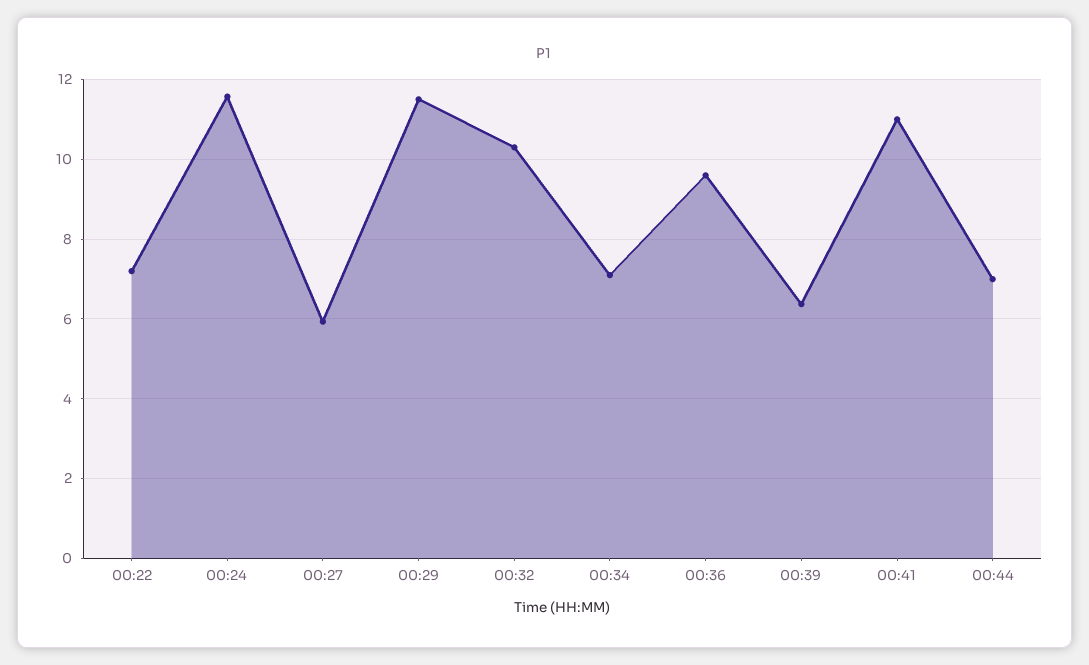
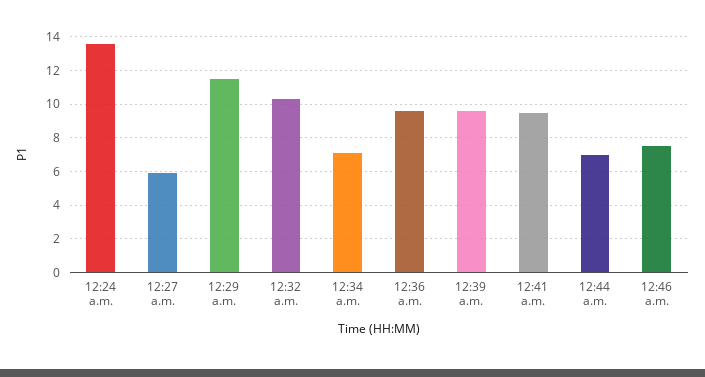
00:22: 7.2 -> none
00:24: 11.6 -> 13.5
00:39: 6.4 -> 9.5
00:41: 11 -> 9.5
12:46 a.m.: none -> 7.5

